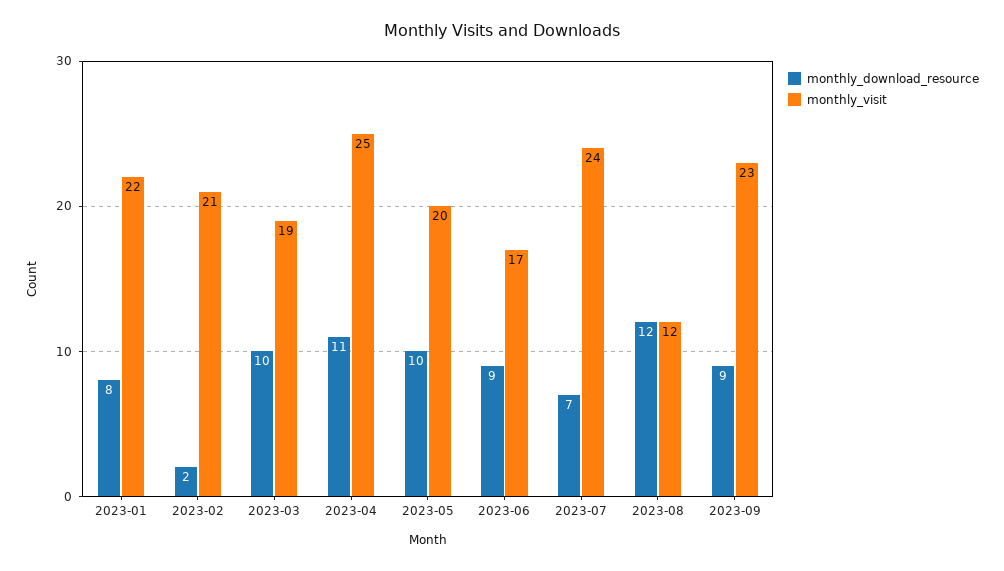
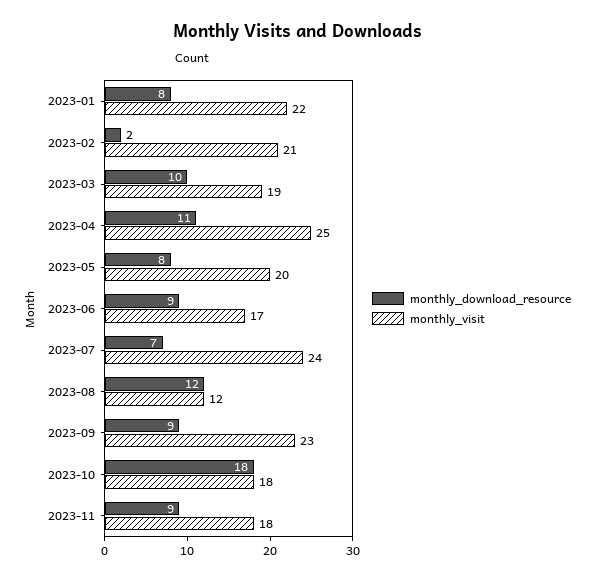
monthly_download_resource, 2023-05: 10 -> 8
monthly_download_resource, 2023-10: none -> 18
monthly_visit, 2023-10: none -> 18
monthly_download_resource, 2023-11: none -> 9
monthly_visit, 2023-11: none -> 18

